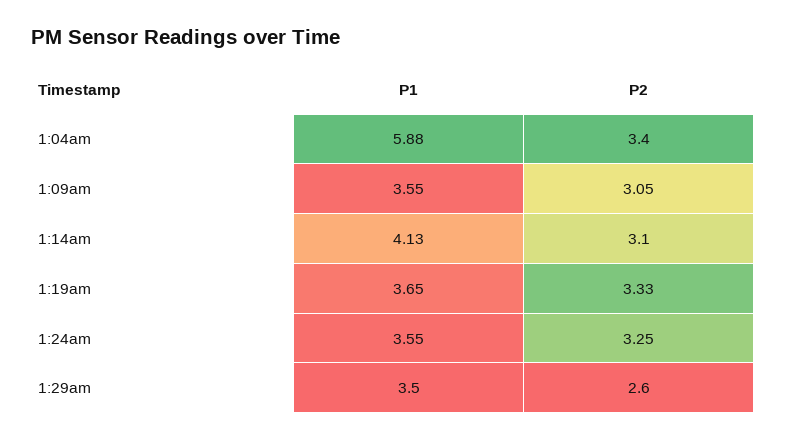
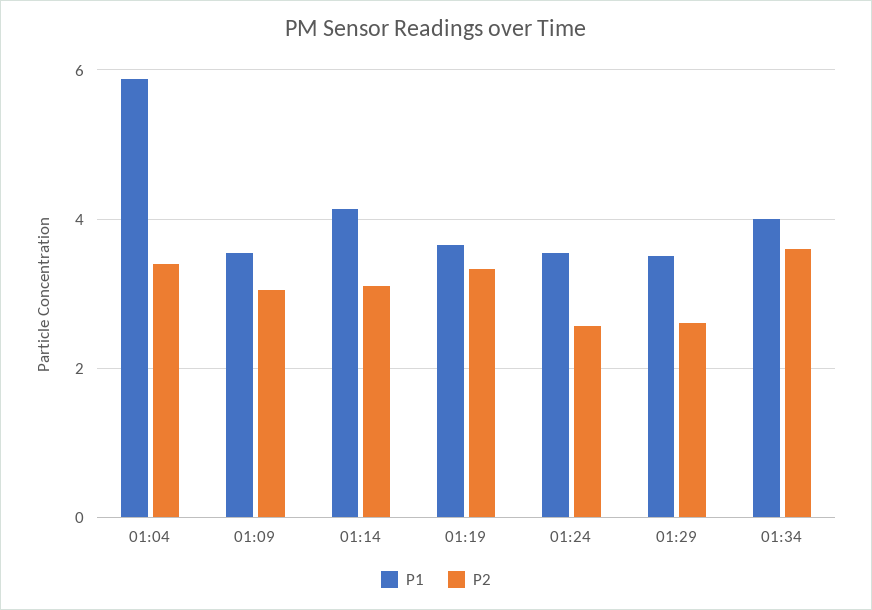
P2, 1:24am: 3.25 -> 2.6
P1, 01:34: none -> 4
P2, 01:34: none -> 3.6

